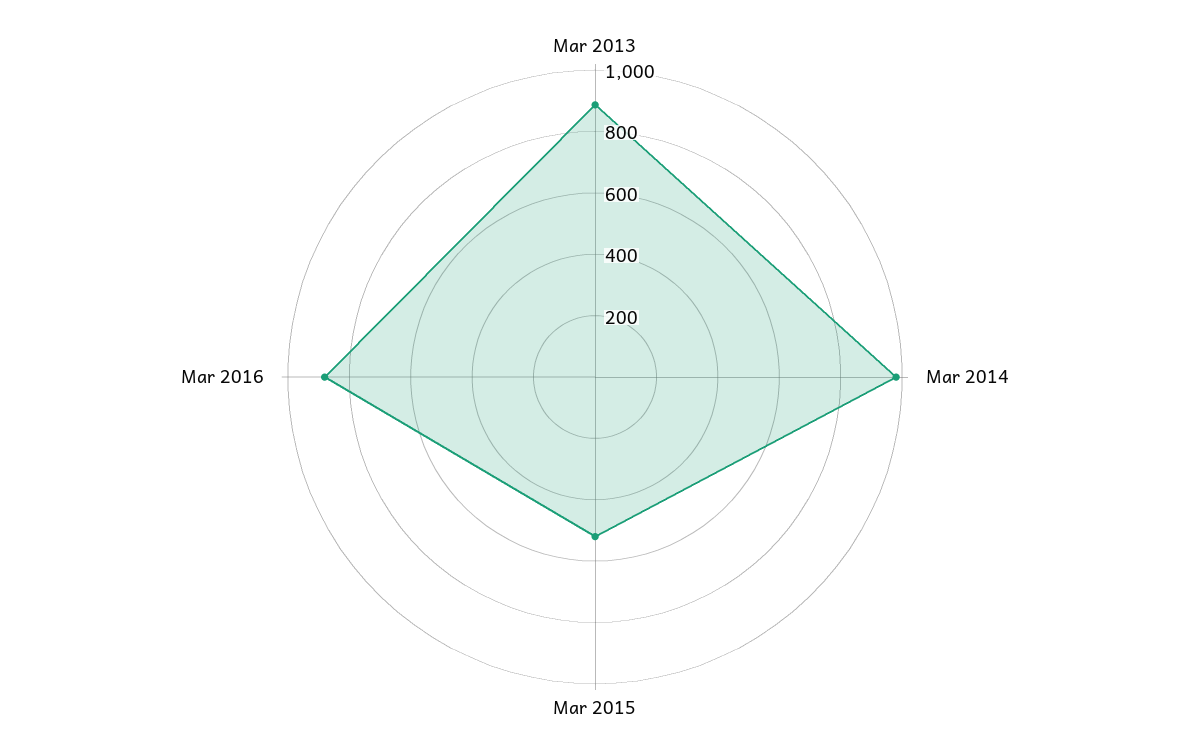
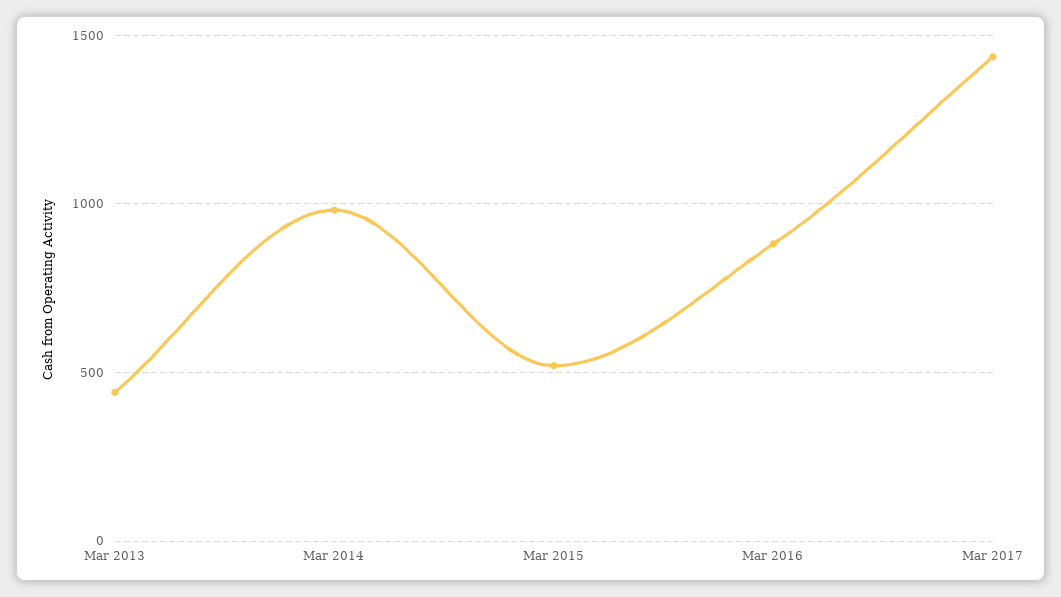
Mar 2013: 900 -> 450
Mar 2017: none -> 1450

